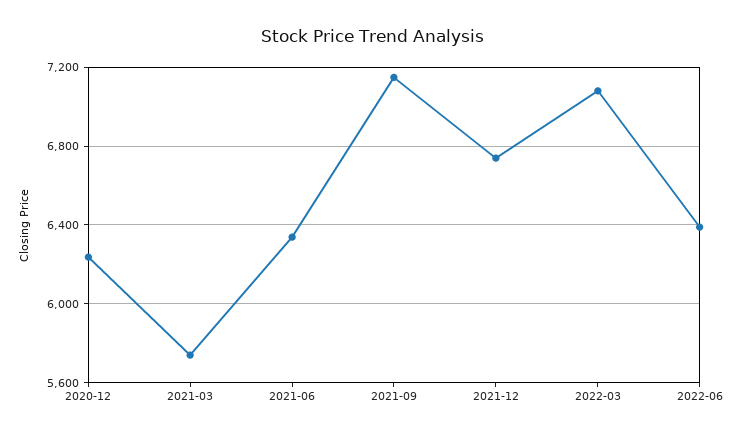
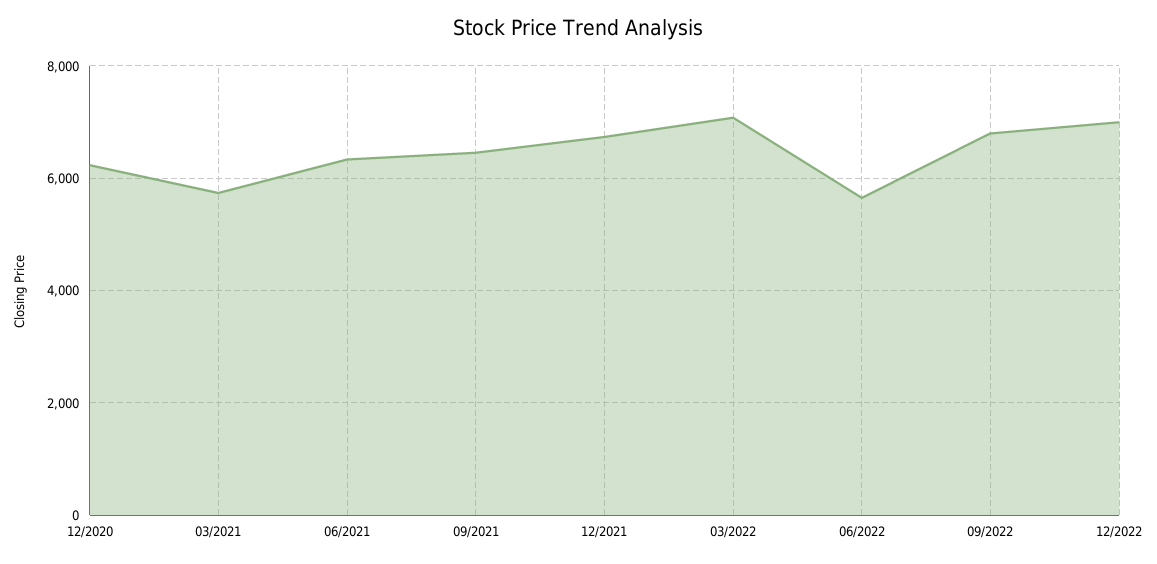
2021-09: 7150 -> 6400
2022-06: 6400 -> 5600
09/2022: none -> 6800
12/2022: none -> 7000

